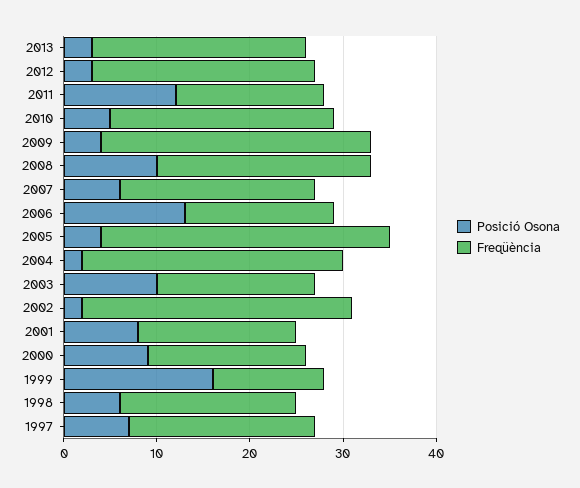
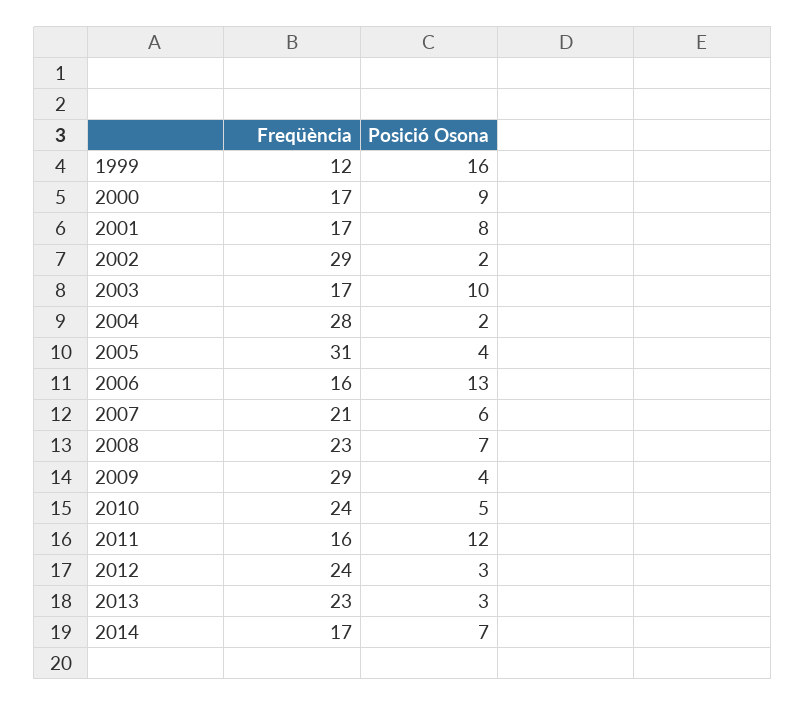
Posició Osona, 2008: 10 -> 7
Posició Osona, 1998: 6 -> none
Freqüència, 1998: 19 -> none
Posició Osona, 1997: 7 -> none
Freqüència, 1997: 20 -> none
Freqüència, 2014: none -> 17
Posició Osona, 2014: none -> 7

